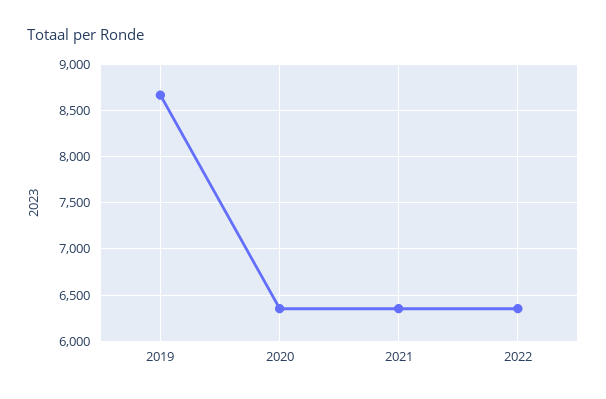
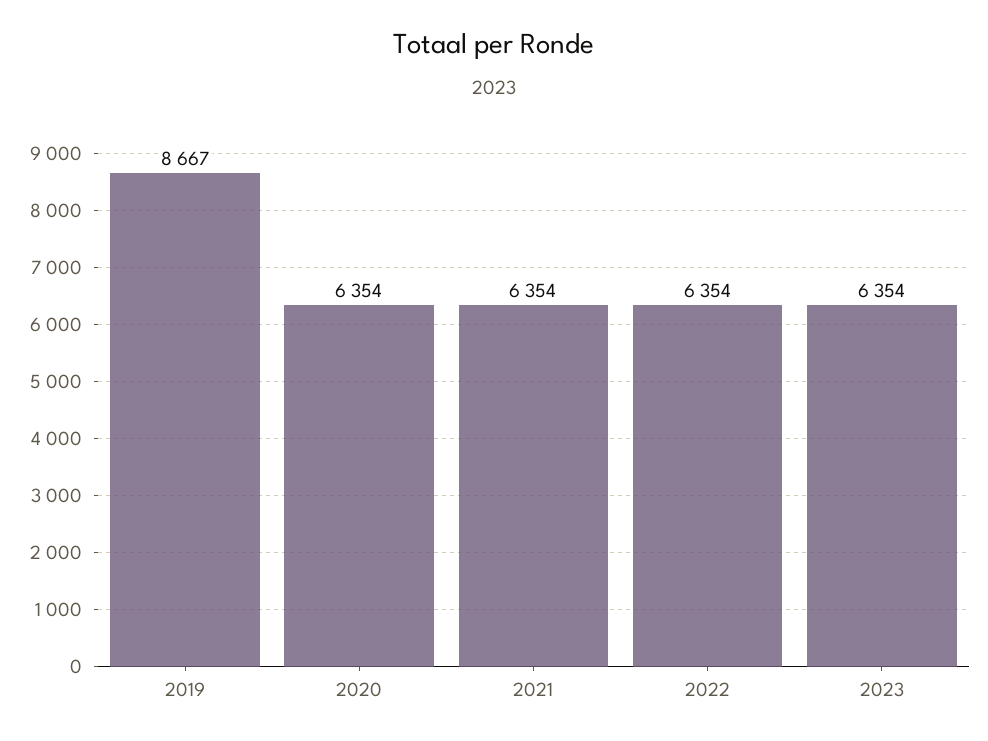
2023: none -> 6354

